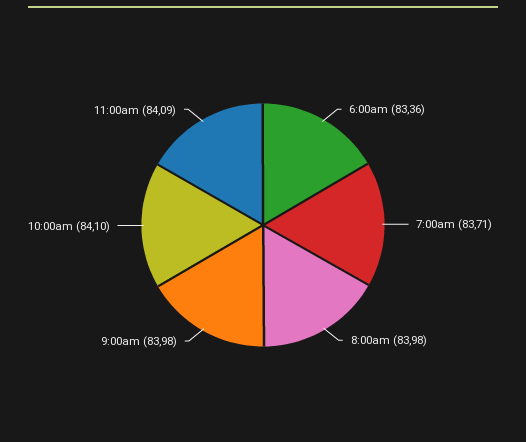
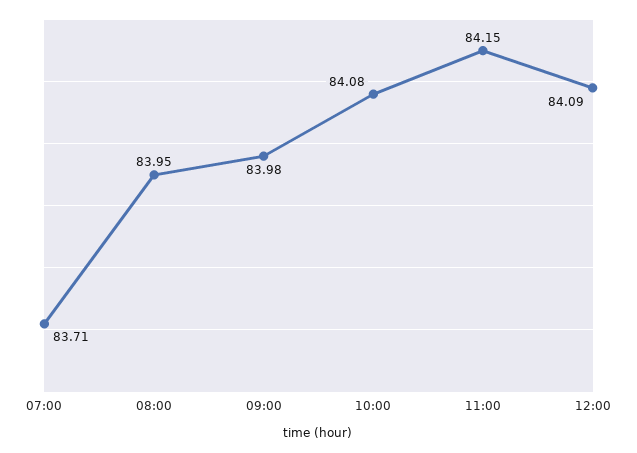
6:00am: 83.36 -> none
8:00am: 83.98 -> 83.95
10:00am: 84.1 -> 84.08
11:00am: 84.09 -> 84.15
12:00: none -> 84.09

